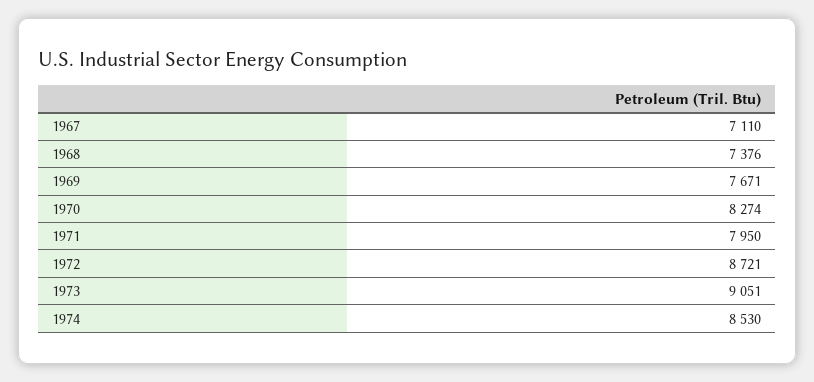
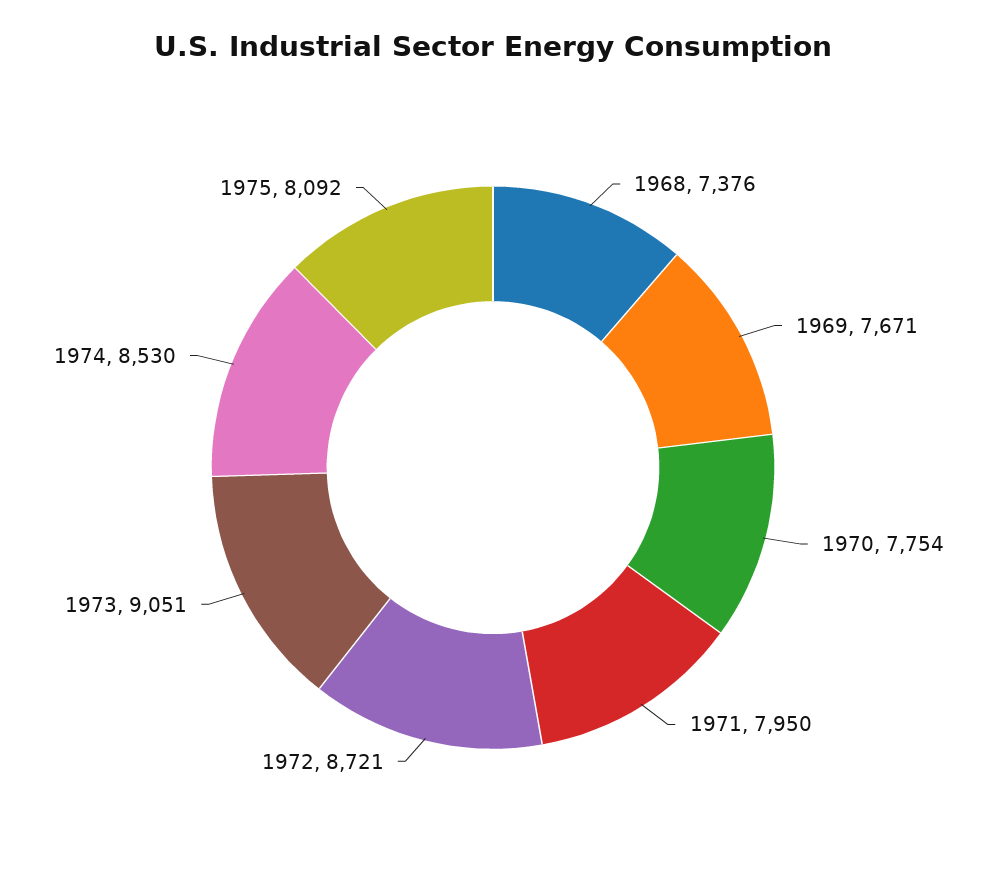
1967: 7110 -> none
1970: 8274 -> 7754
1975: none -> 8092

